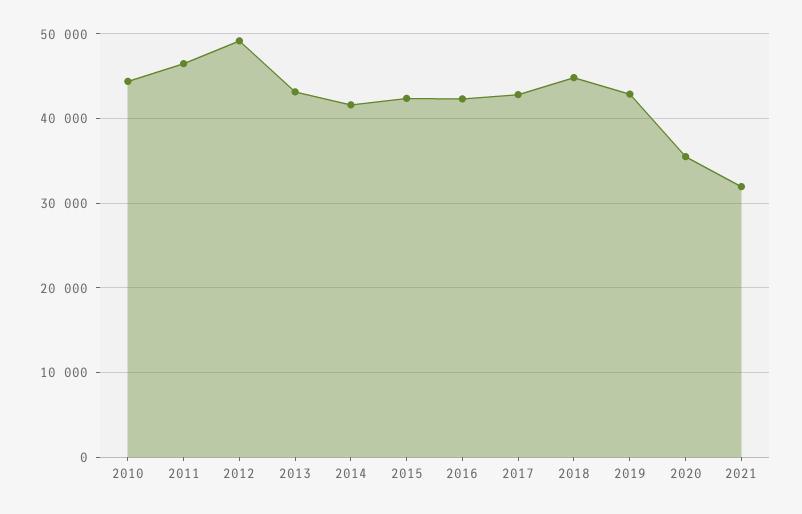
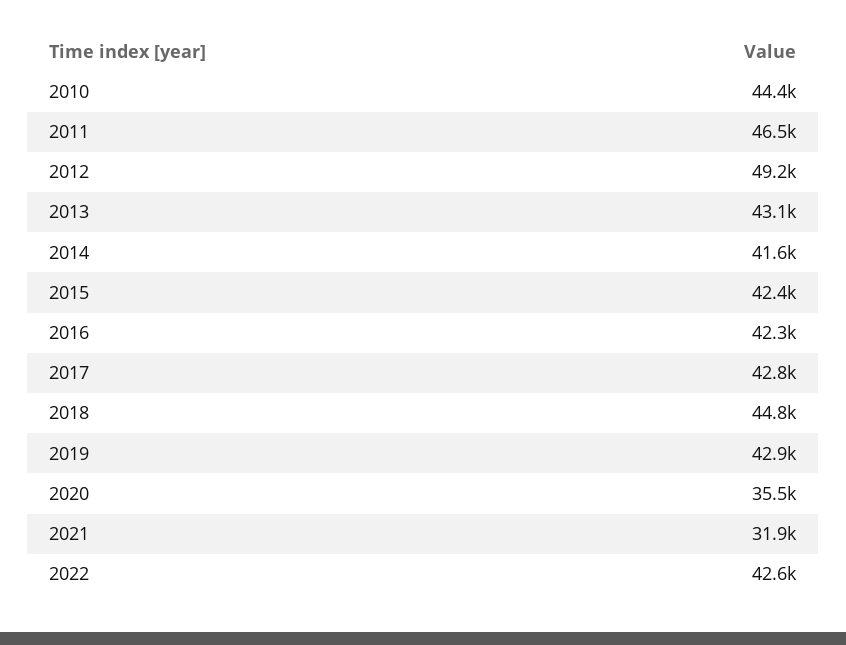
2022: none -> 42600

